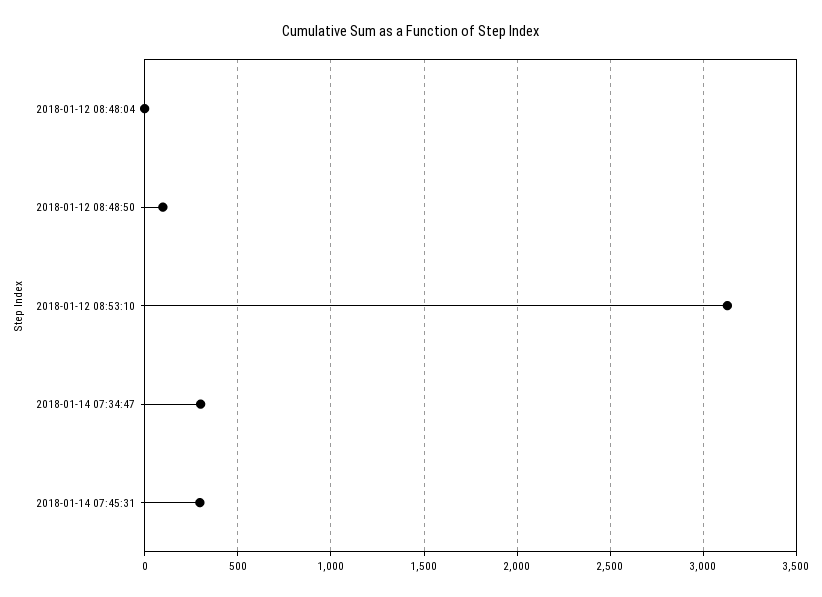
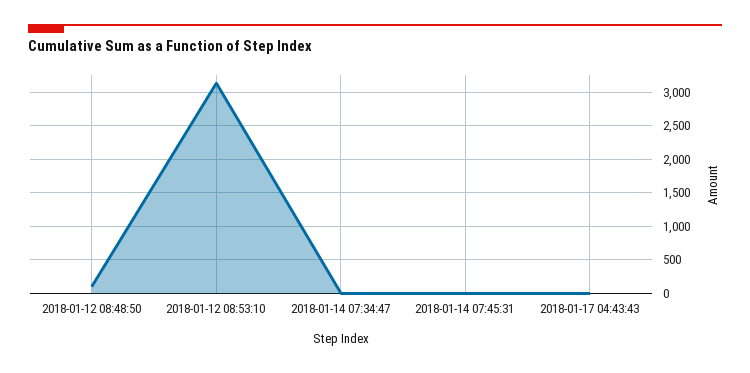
2018-01-12 08:48:04: 0 -> none
2018-01-14 07:34:47: 300 -> 0
2018-01-14 07:45:31: 300 -> 0
2018-01-17 04:43:43: none -> 0

